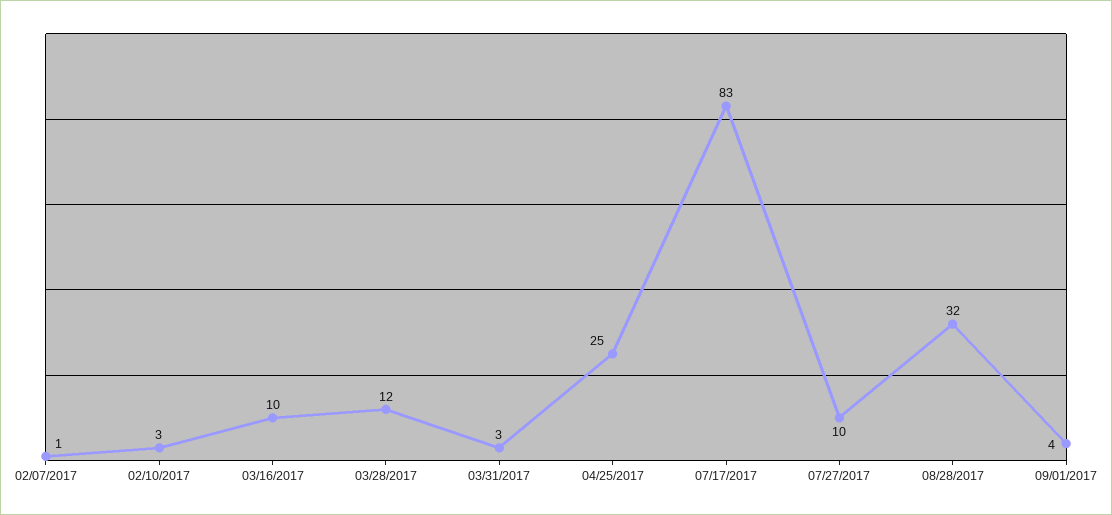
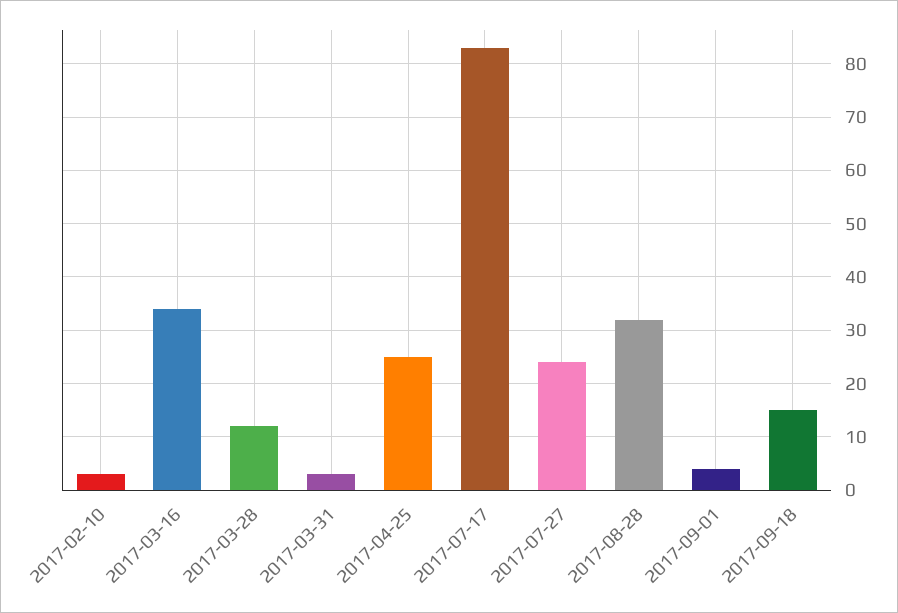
02/07/2017: 1 -> none
03/16/2017: 10 -> 35
07/27/2017: 10 -> 25
2017-09-18: none -> 15

